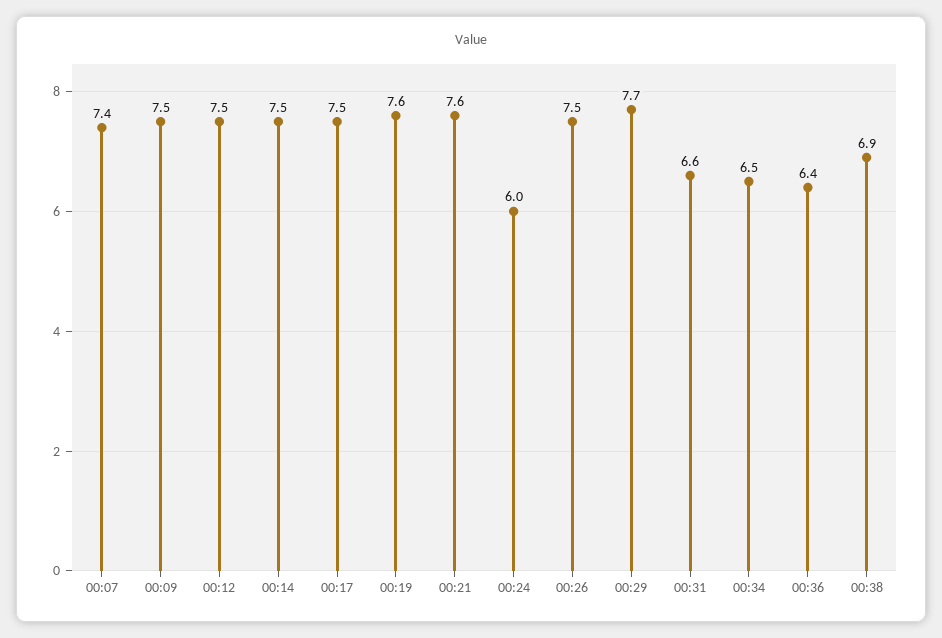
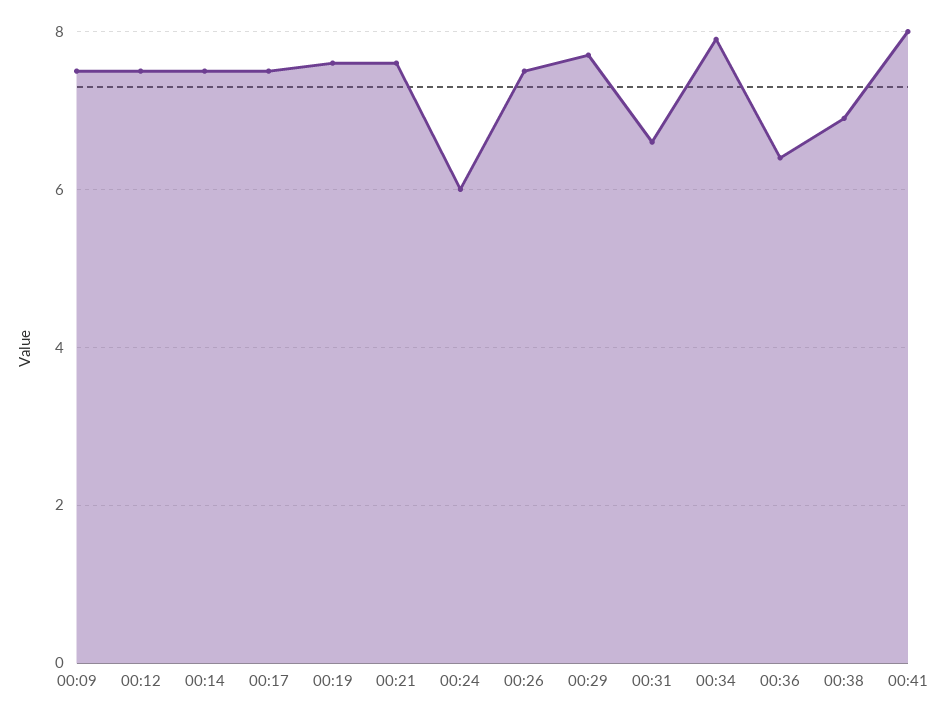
00:07: 7.4 -> none
00:34: 6.5 -> 8
00:41: none -> 8

